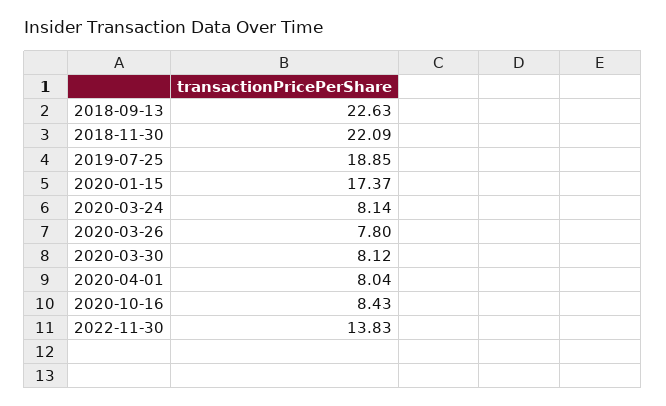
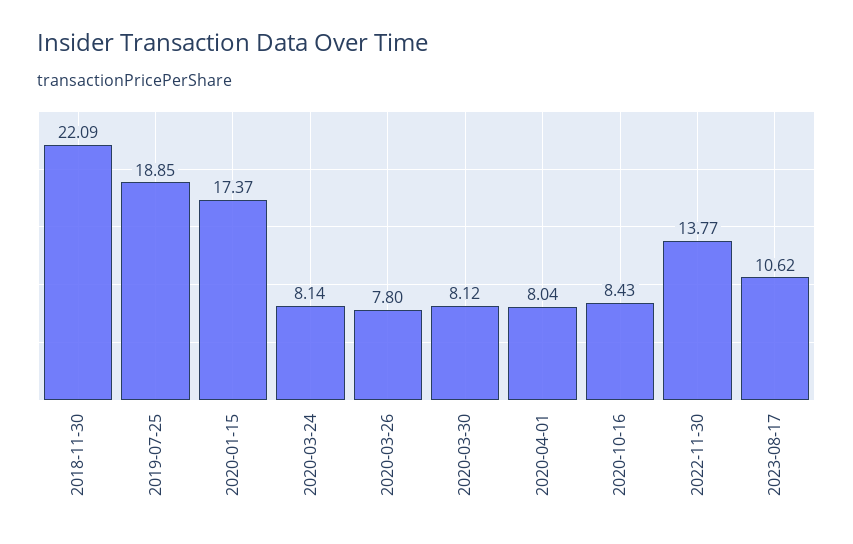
2018-09-13: 22.63 -> none
2022-11-30: 13.83 -> 13.77
2023-08-17: none -> 10.62

